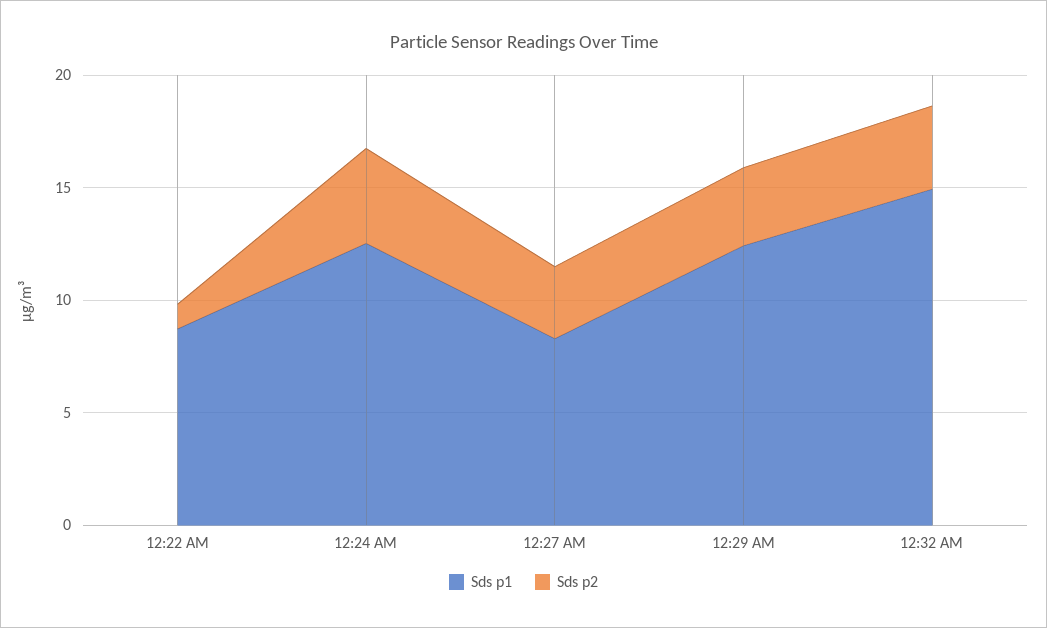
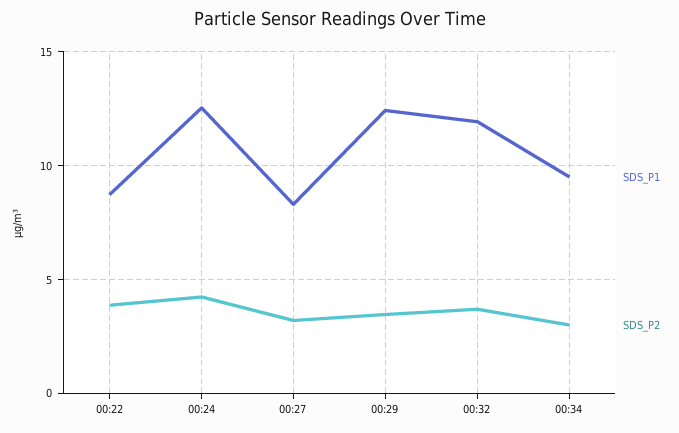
Sds p2, 12:22 AM: 1 -> 4
Sds p1, 12:32 AM: 15 -> 12
Sds p1, 00:34: none -> 9.5
Sds p2, 00:34: none -> 3

